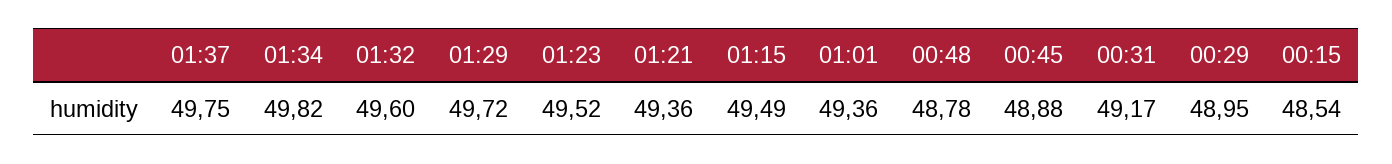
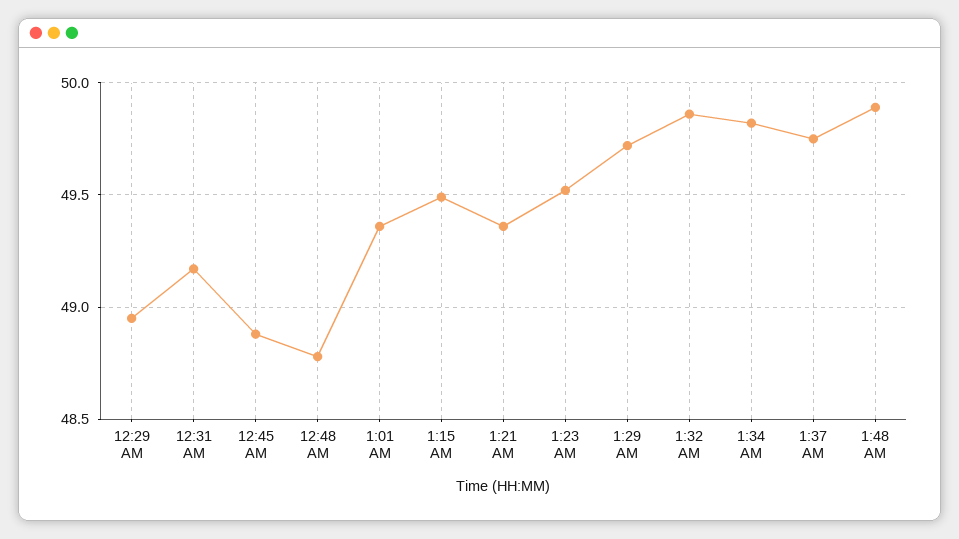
01:32: 49.6 -> 49.85
00:15: 48.54 -> none
1:48 AM: none -> 49.9

